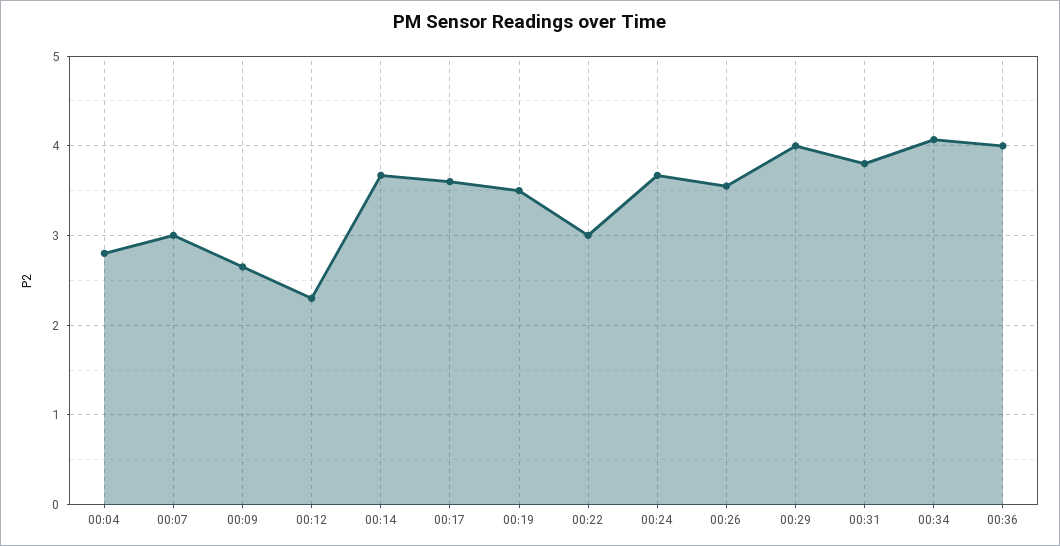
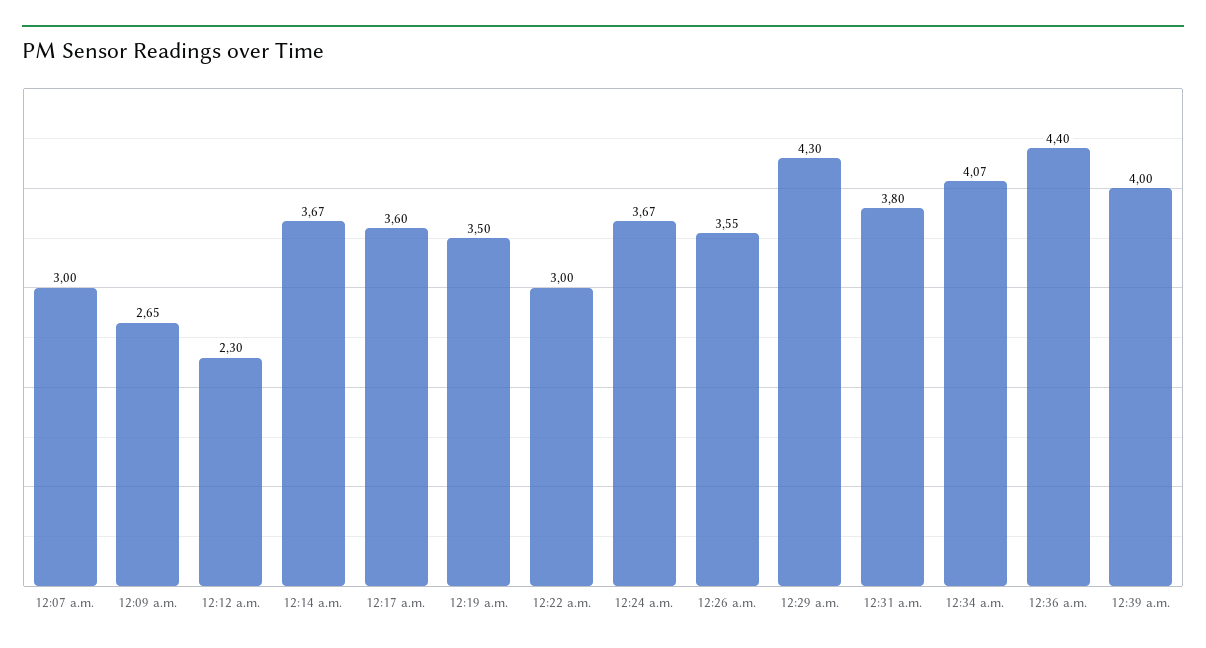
00:04: 2.8 -> none
00:29: 4 -> 4.3
00:36: 4 -> 4.4
12:39 a.m.: none -> 4

